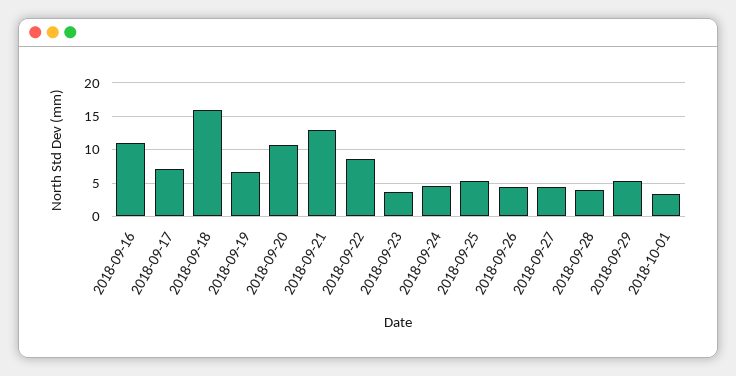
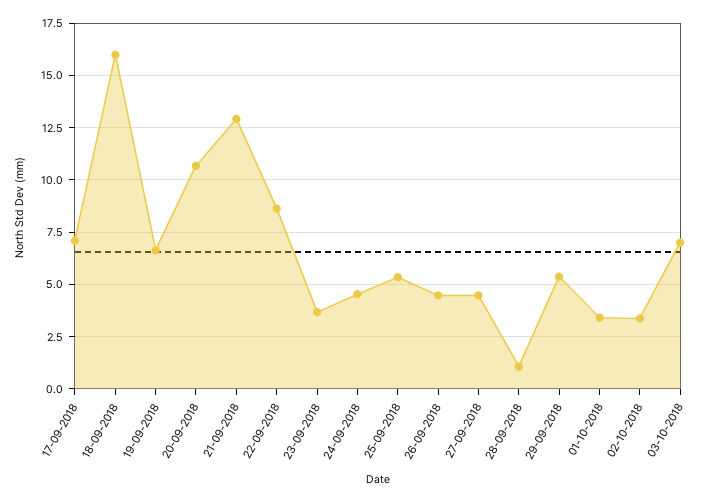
2018-09-16: 11 -> none
2018-09-28: 4 -> 1
02-10-2018: none -> 3.5
03-10-2018: none -> 7

